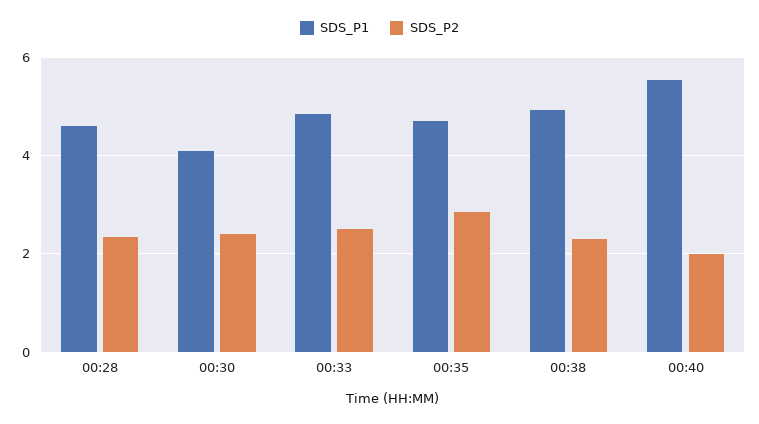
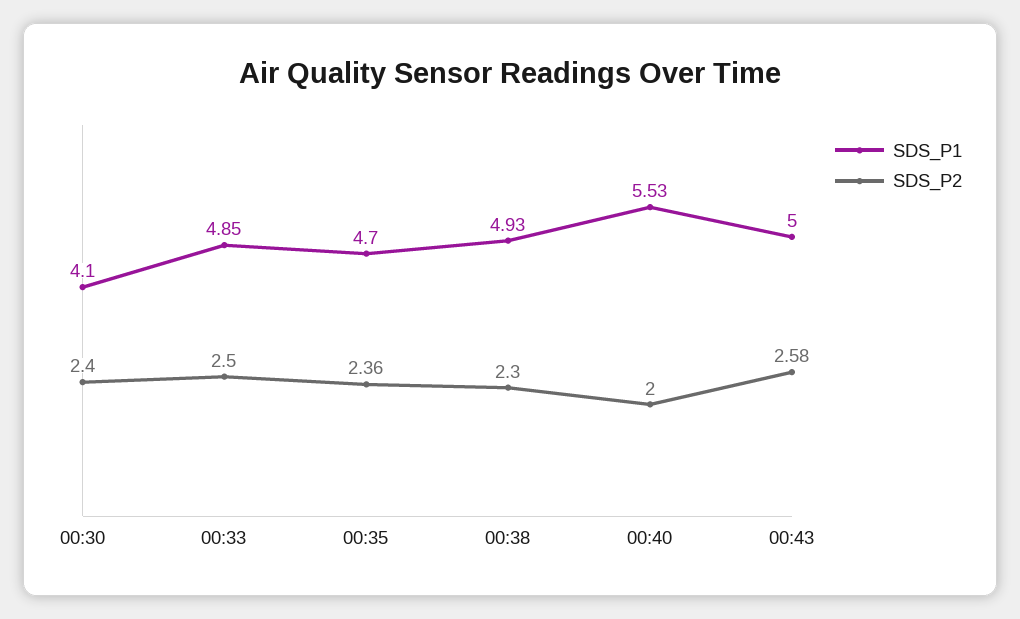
SDS_P1, 00:28: 4.6 -> none
SDS_P2, 00:28: 2.4 -> none
SDS_P2, 00:35: 2.8 -> 2.36
SDS_P1, 00:43: none -> 5
SDS_P2, 00:43: none -> 2.58

